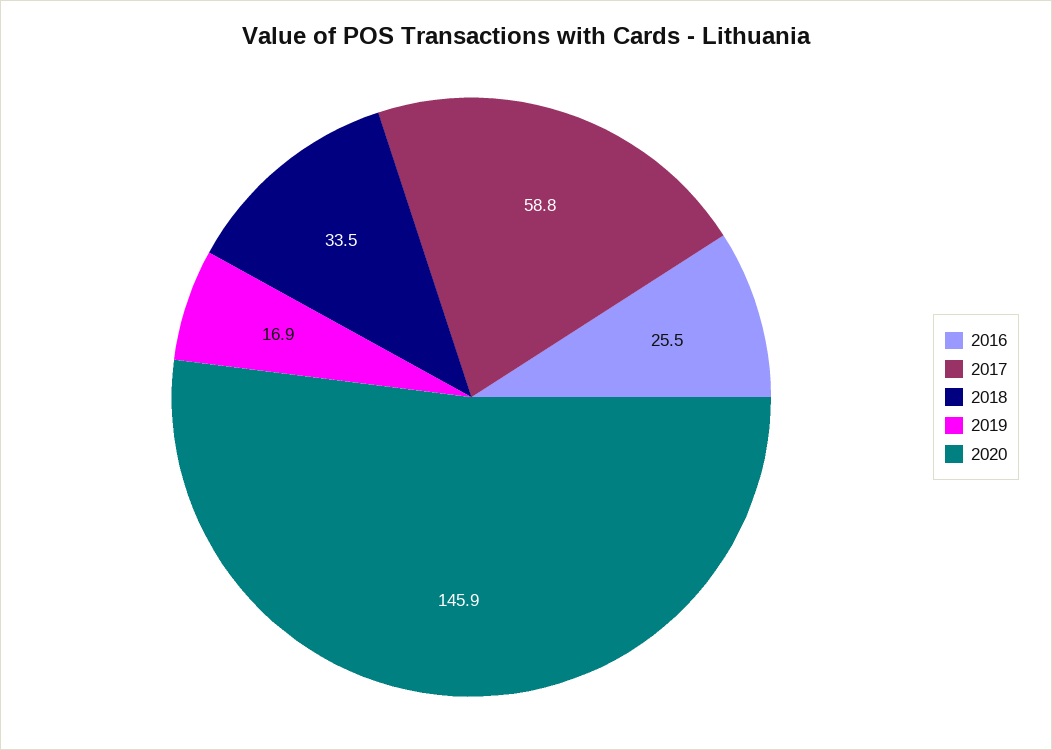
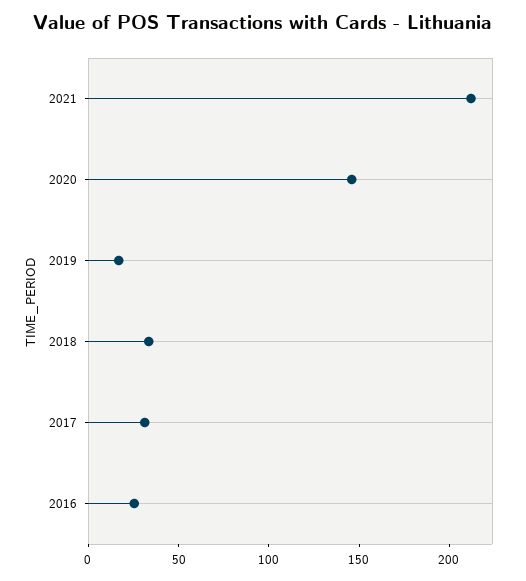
2017: 58.8 -> 30
2021: none -> 210

